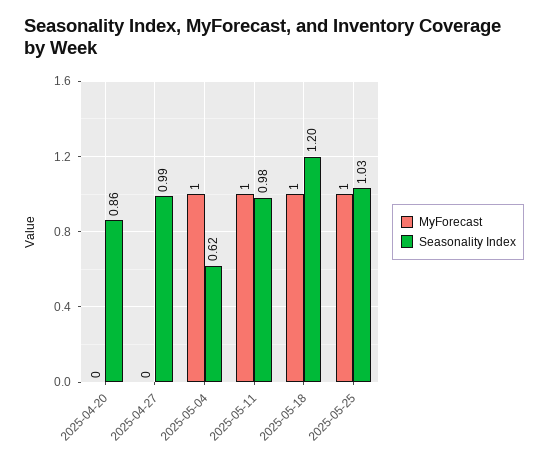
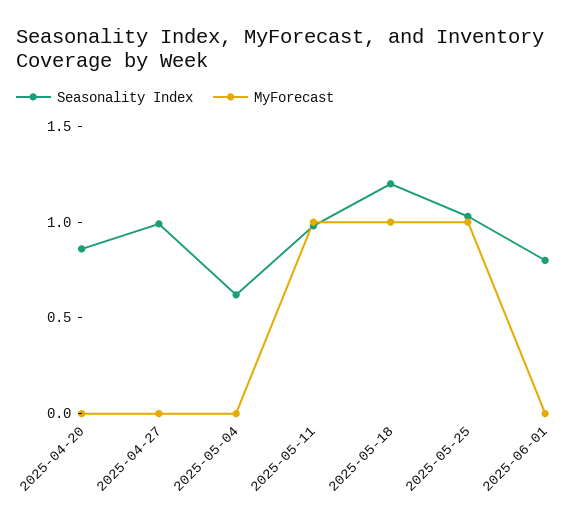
MyForecast, 2025-05-04: 1 -> 0
Seasonality Index, 2025-06-01: none -> 0.8
MyForecast, 2025-06-01: none -> 0

